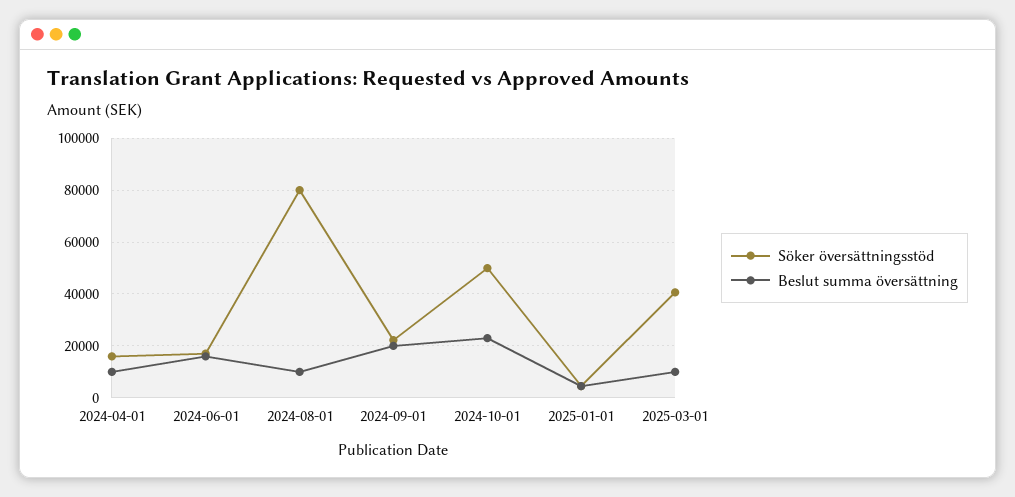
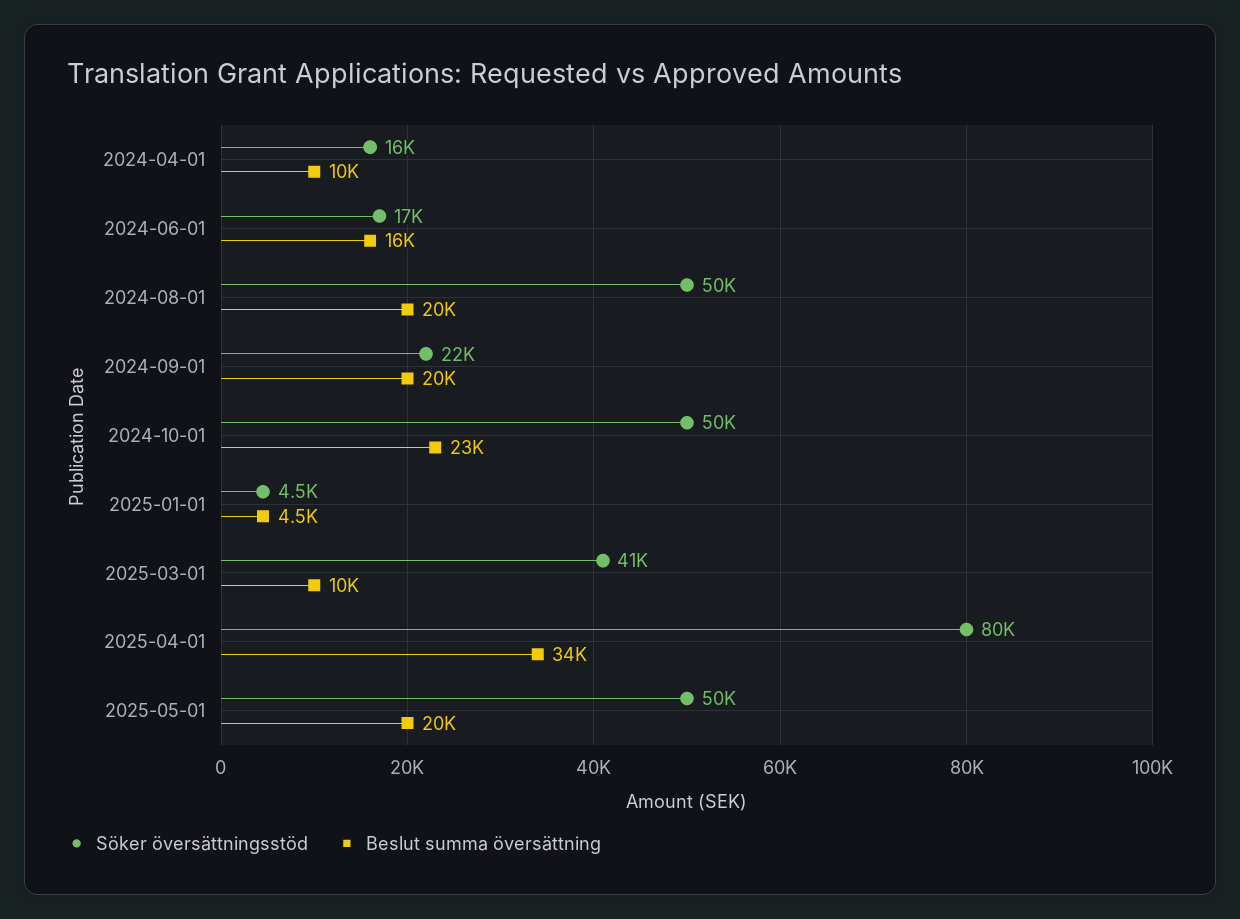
Söker översättningsstöd, 2024-08-01: 80000 -> 50000
Beslut summa översättning, 2024-08-01: 10000 -> 20000
Söker översättningsstöd, 2025-04-01: none -> 80000
Beslut summa översättning, 2025-04-01: none -> 34000
Söker översättningsstöd, 2025-05-01: none -> 50000
Beslut summa översättning, 2025-05-01: none -> 20000

